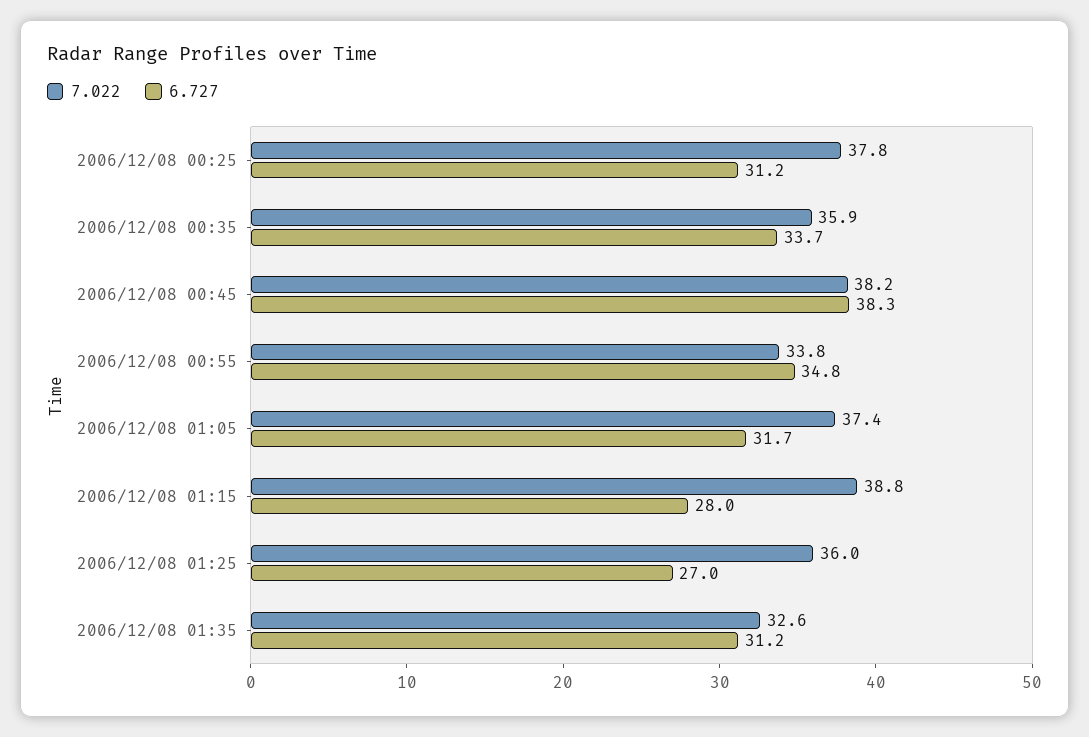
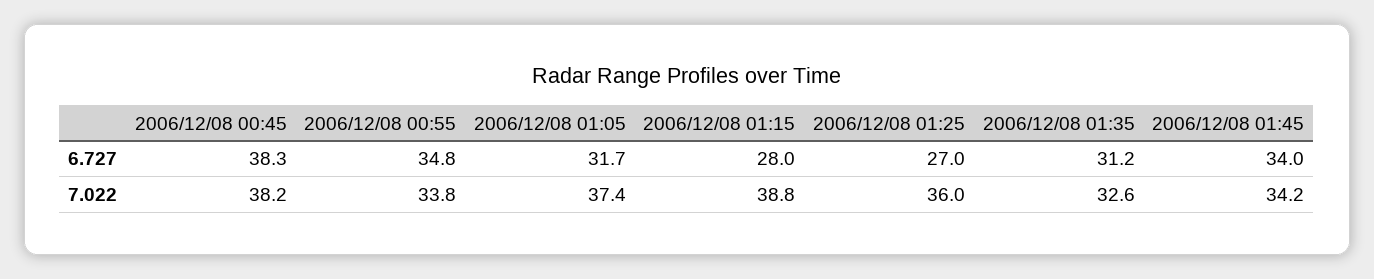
7.022, 2006/12/08 00:25: 37.8 -> none
6.727, 2006/12/08 00:25: 31.2 -> none
7.022, 2006/12/08 00:35: 35.9 -> none
6.727, 2006/12/08 00:35: 33.7 -> none
6.727, 2006/12/08 01:45: none -> 34
7.022, 2006/12/08 01:45: none -> 34.2

